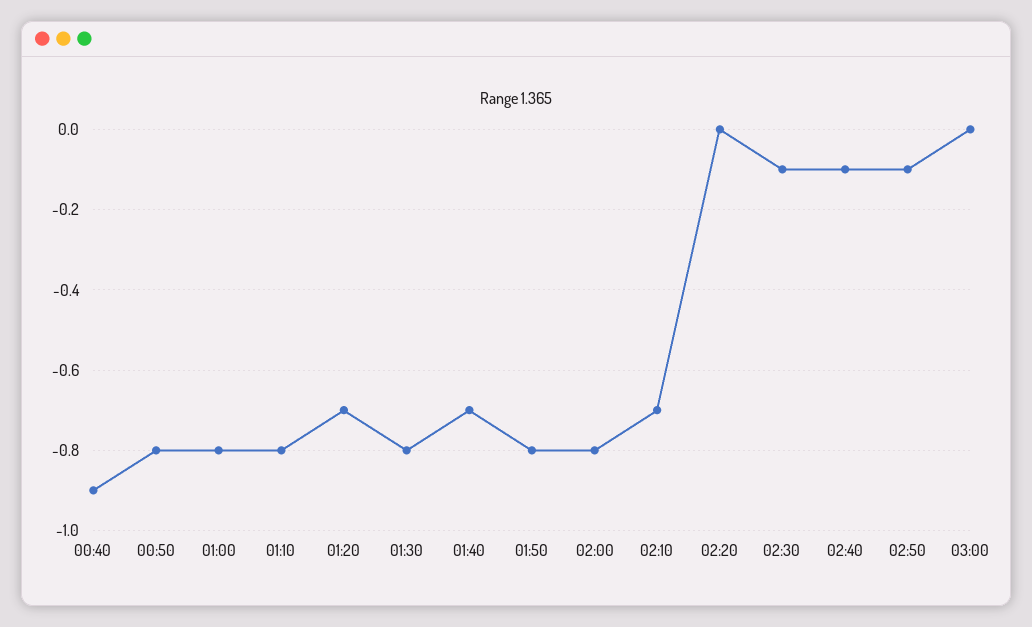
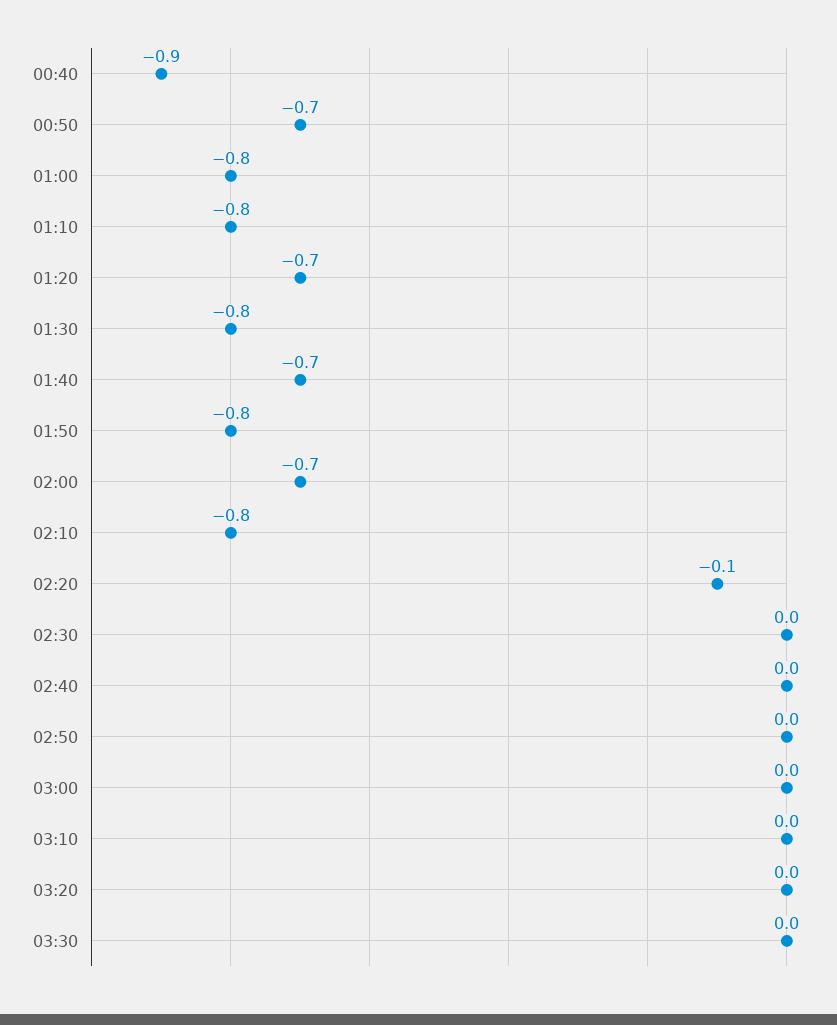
00:50: -0.8 -> -0.7
02:00: -0.8 -> -0.7
02:10: -0.7 -> -0.8
02:20: 0 -> -0.1
02:30: -0.1 -> 0
02:40: -0.1 -> 0
02:50: -0.1 -> 0
03:10: none -> 0
03:20: none -> 0
03:30: none -> 0

